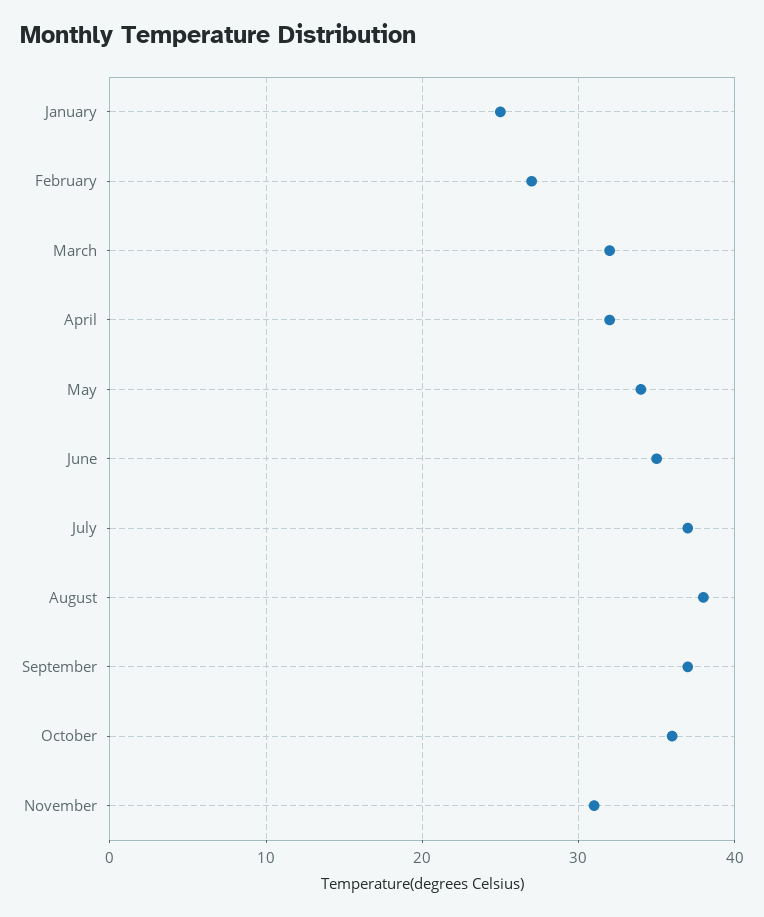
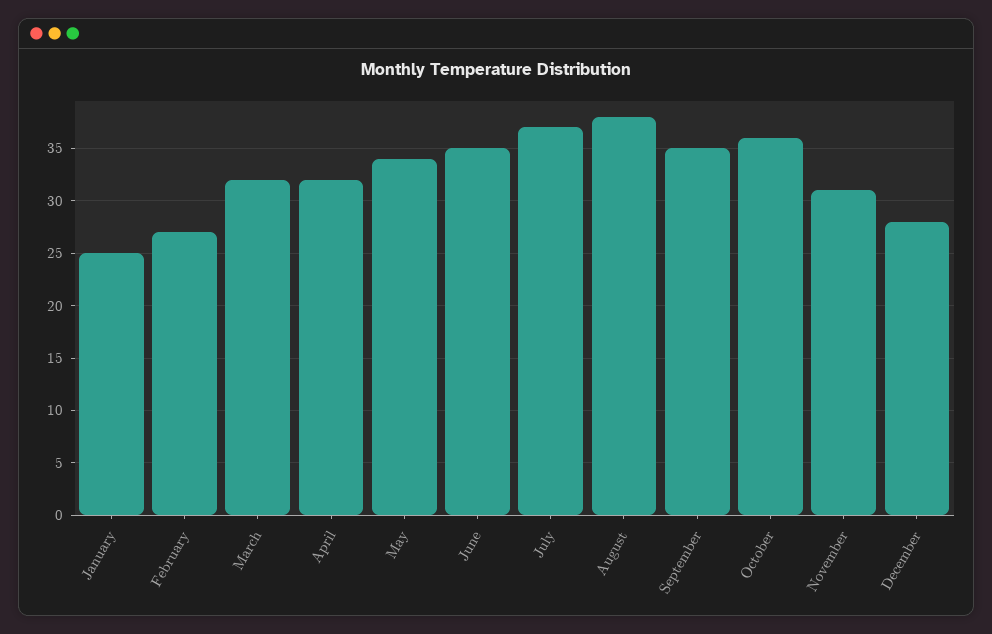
September: 37 -> 35
December: none -> 28

